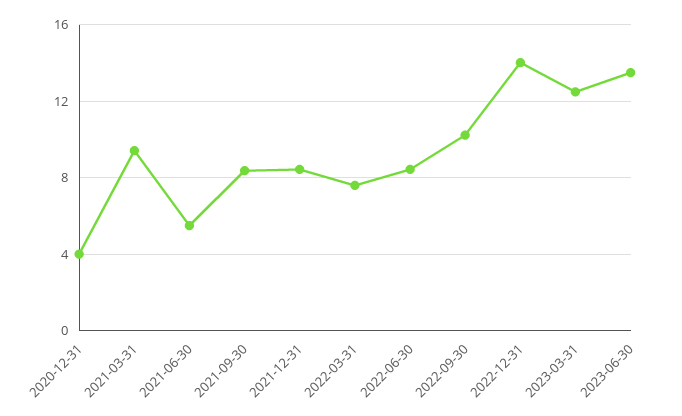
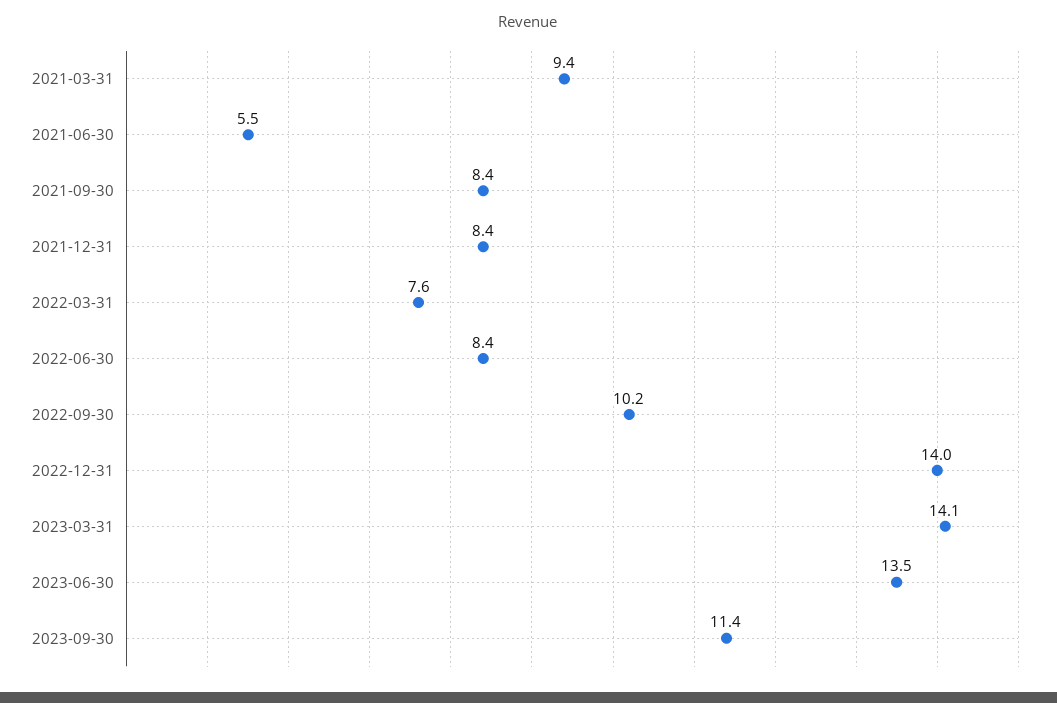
2020-12-31: 4 -> none
2023-03-31: 12.5 -> 14.1
2023-09-30: none -> 11.4

